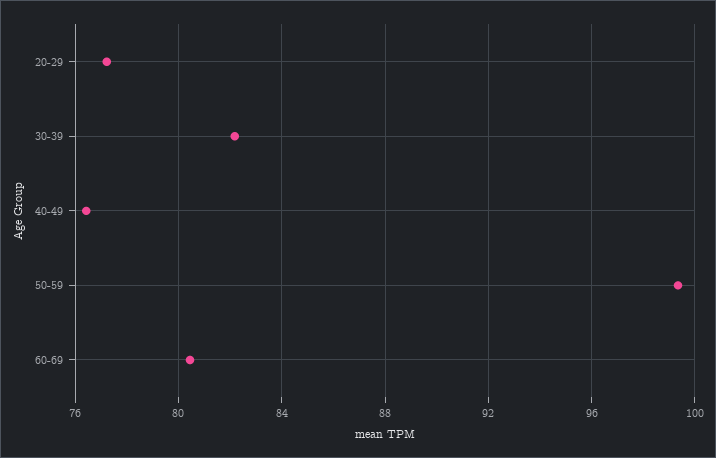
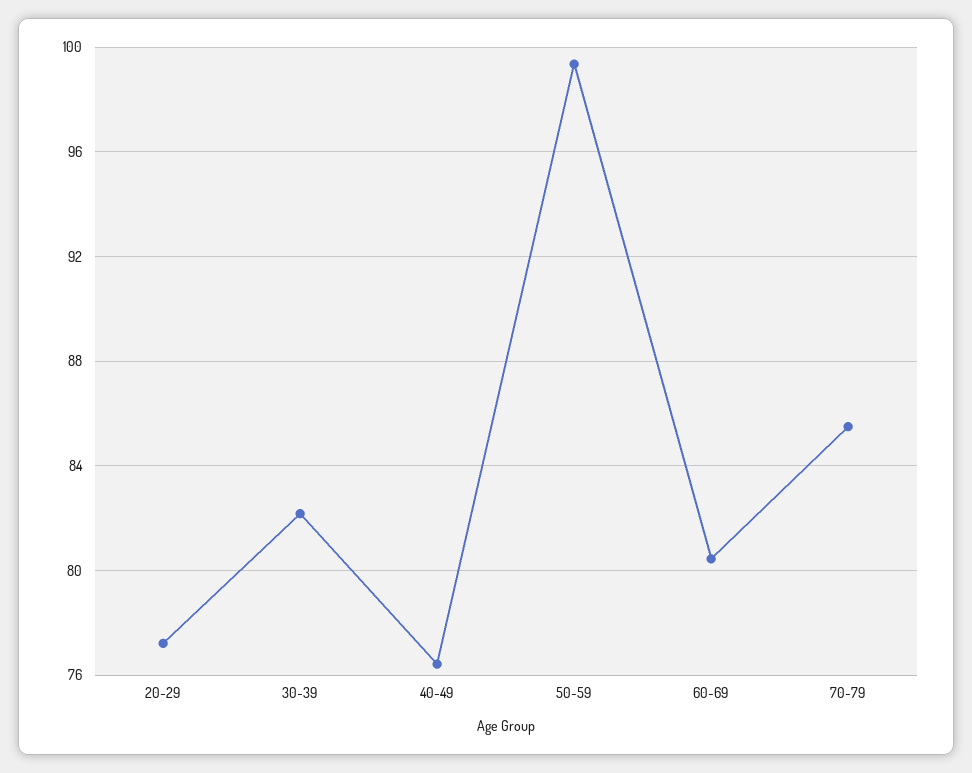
70-79: none -> 85.5

